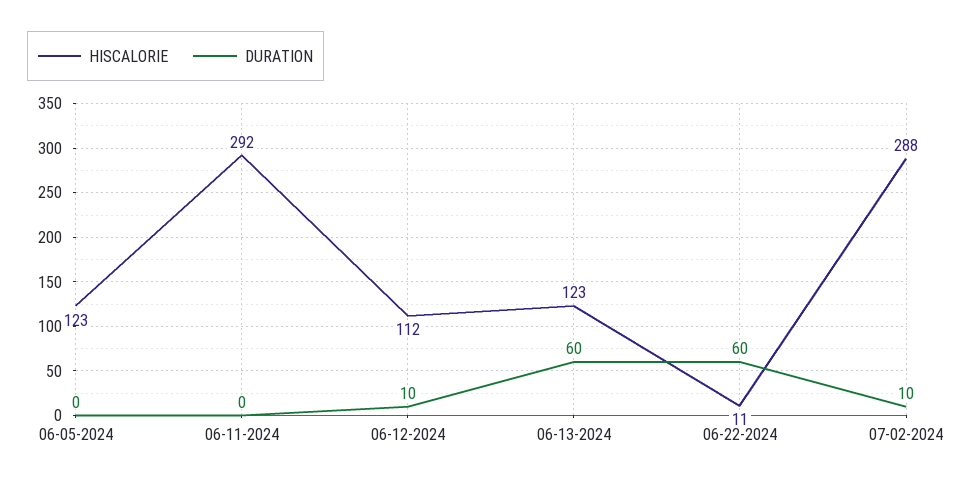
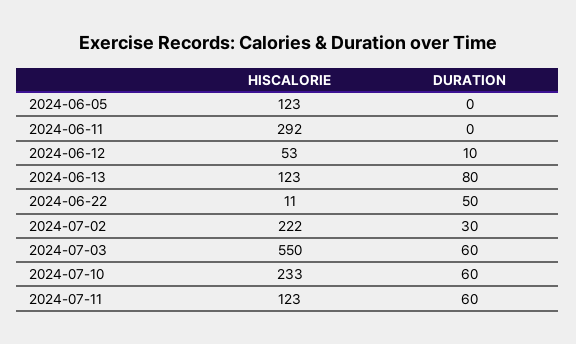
HISCALORIE, 06-12-2024: 112 -> 53
DURATION, 06-13-2024: 60 -> 80
DURATION, 06-22-2024: 60 -> 50
HISCALORIE, 07-02-2024: 288 -> 222
DURATION, 07-02-2024: 10 -> 30
HISCALORIE, 2024-07-03: none -> 550
DURATION, 2024-07-03: none -> 60
HISCALORIE, 2024-07-10: none -> 233
DURATION, 2024-07-10: none -> 60
HISCALORIE, 2024-07-11: none -> 123
DURATION, 2024-07-11: none -> 60

